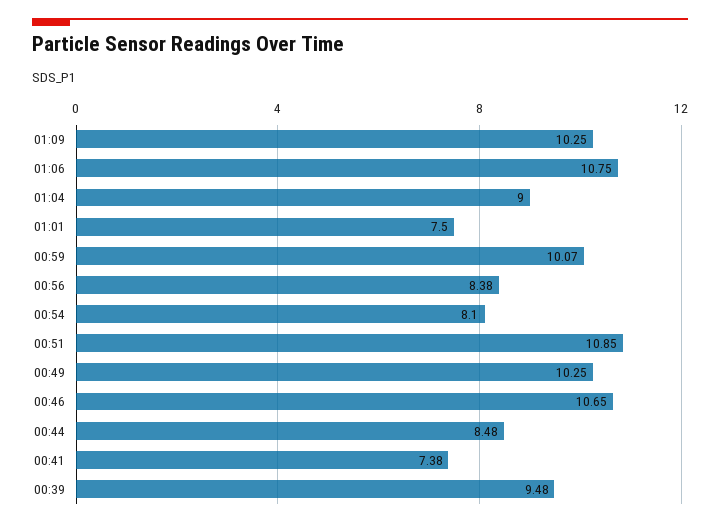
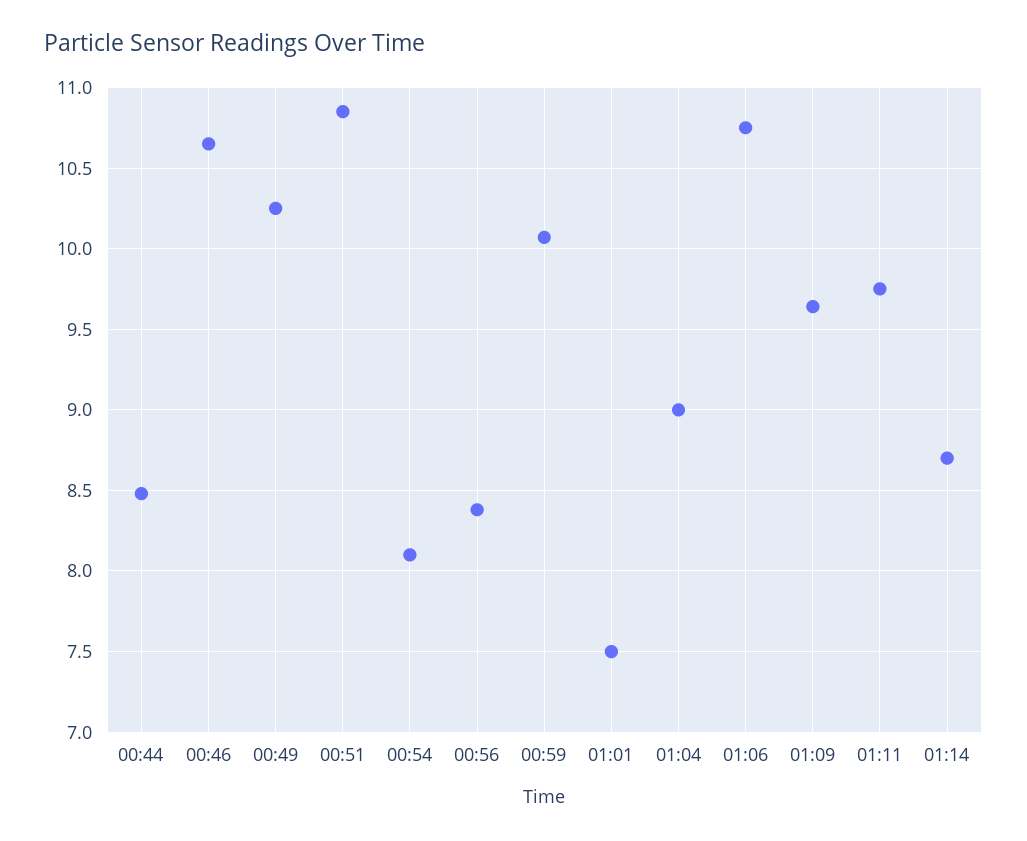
01:09: 10.25 -> 9.65
00:41: 7.38 -> none
00:39: 9.48 -> none
01:11: none -> 9.75
01:14: none -> 8.7

